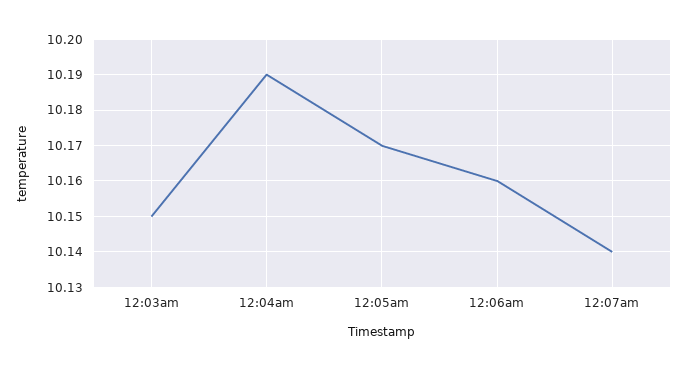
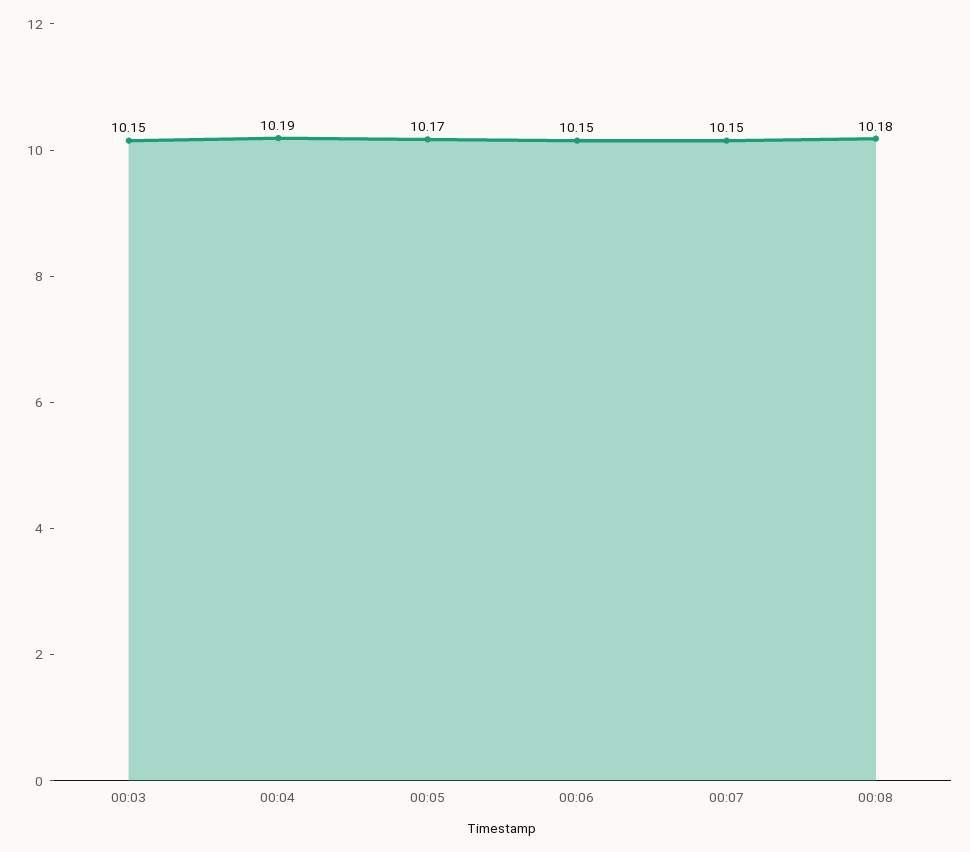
12:06am: 10.16 -> 10.15
12:07am: 10.14 -> 10.15
00:08: none -> 10.18

